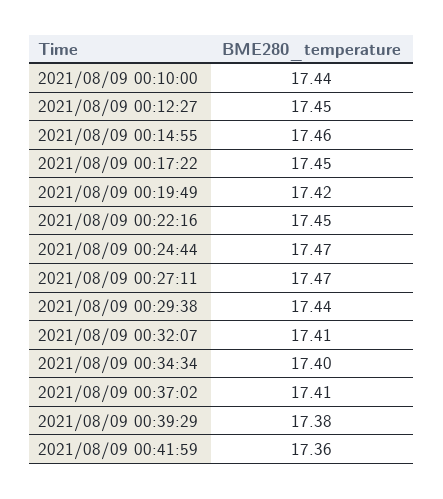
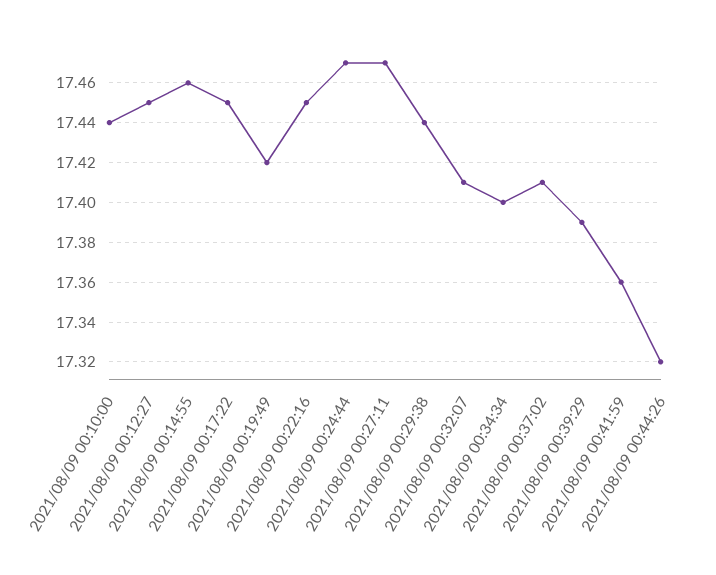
2021/08/09 00:39:29: 17.38 -> 17.39
2021/08/09 00:44:26: none -> 17.32

